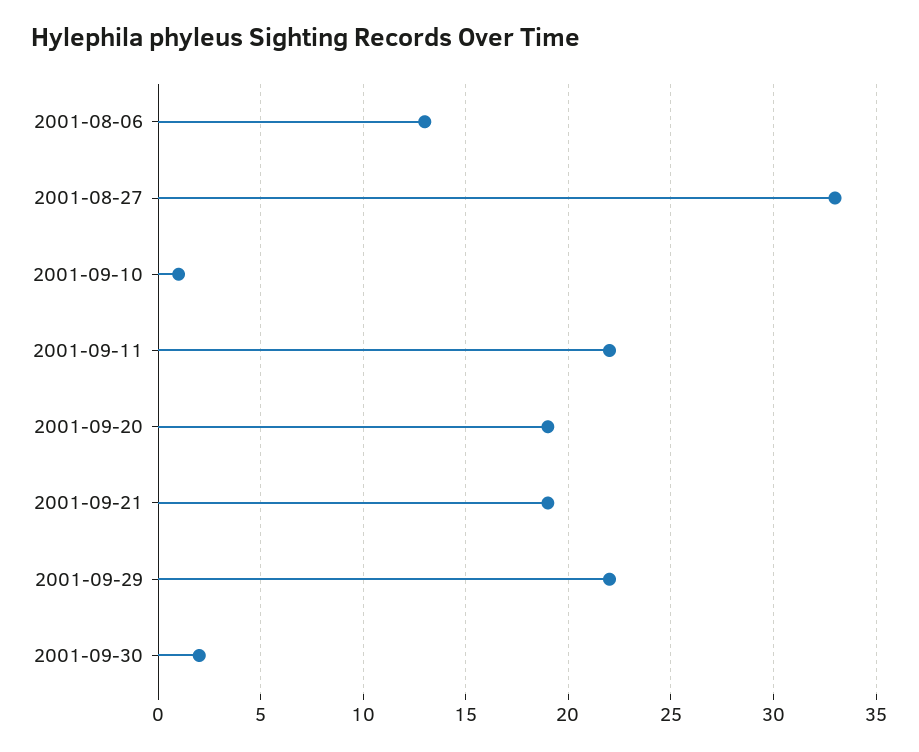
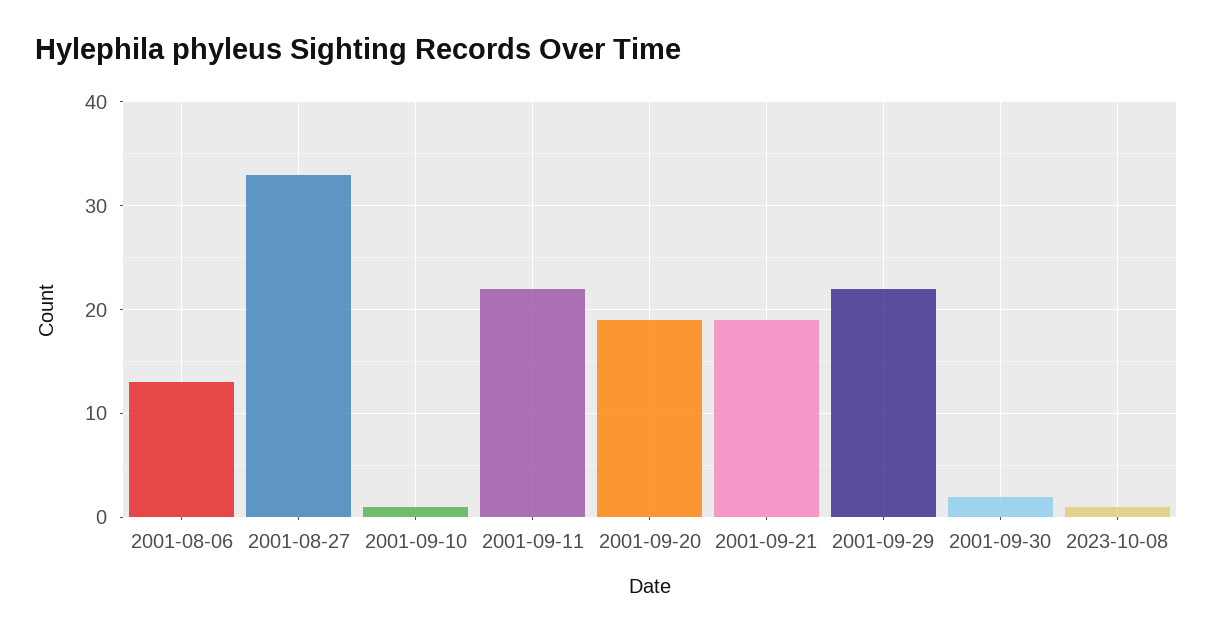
2023-10-08: none -> 1

